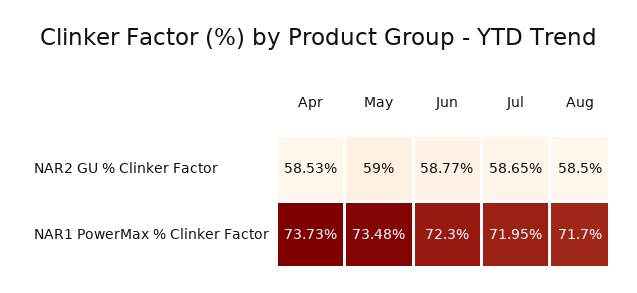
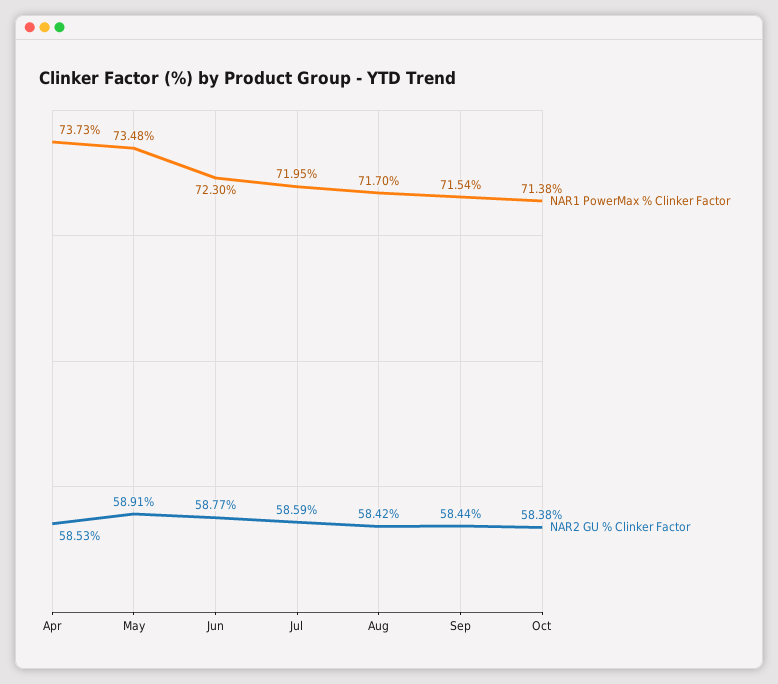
NAR2 GU % Clinker Factor, May: 59 -> 58.91
NAR2 GU % Clinker Factor, Jul: 58.65 -> 58.59
NAR2 GU % Clinker Factor, Aug: 58.5 -> 58.42
NAR1 PowerMax % Clinker Factor, Sep: none -> 71.54
NAR2 GU % Clinker Factor, Sep: none -> 58.44
NAR1 PowerMax % Clinker Factor, Oct: none -> 71.38
NAR2 GU % Clinker Factor, Oct: none -> 58.38

